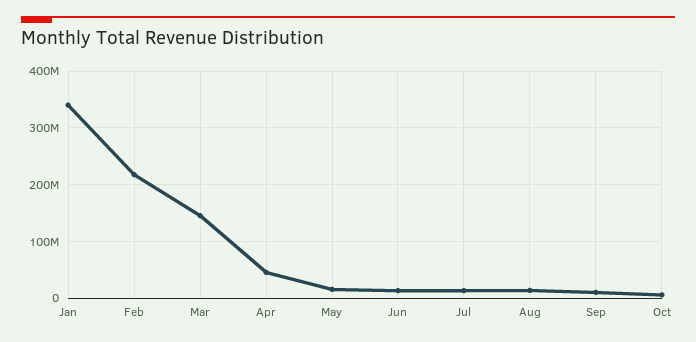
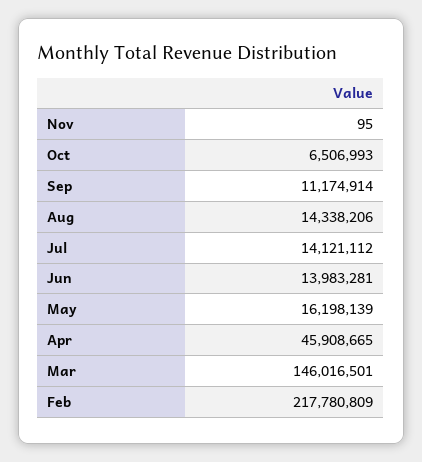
Jan: 340000000 -> none
Nov: none -> 95

